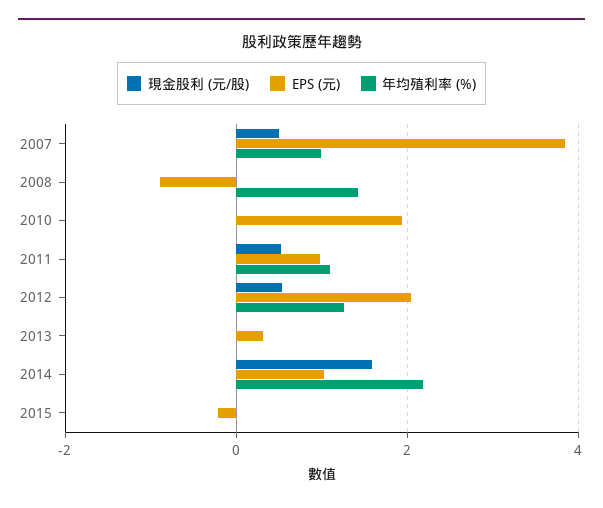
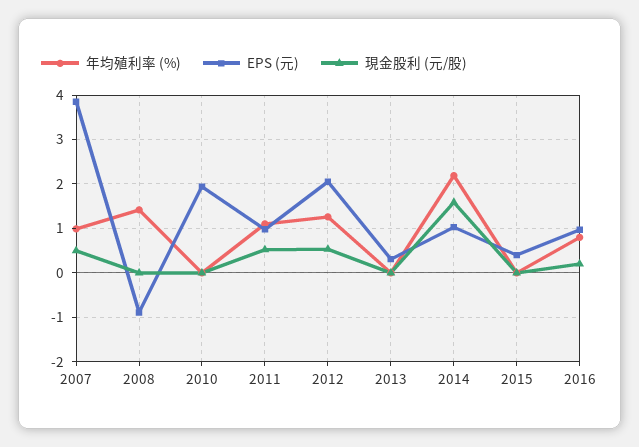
EPS (元), 2015: -0.2 -> 0.4
年均殖利率 (%), 2016: none -> 0.8
EPS (元), 2016: none -> 1
現金股利 (元/股), 2016: none -> 0.2

